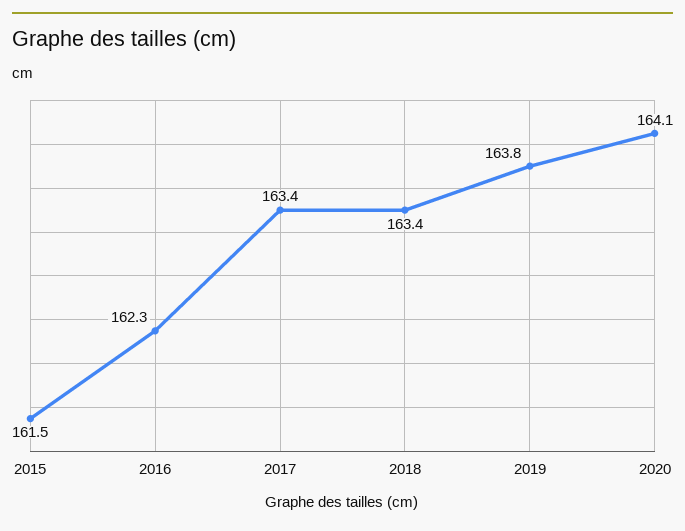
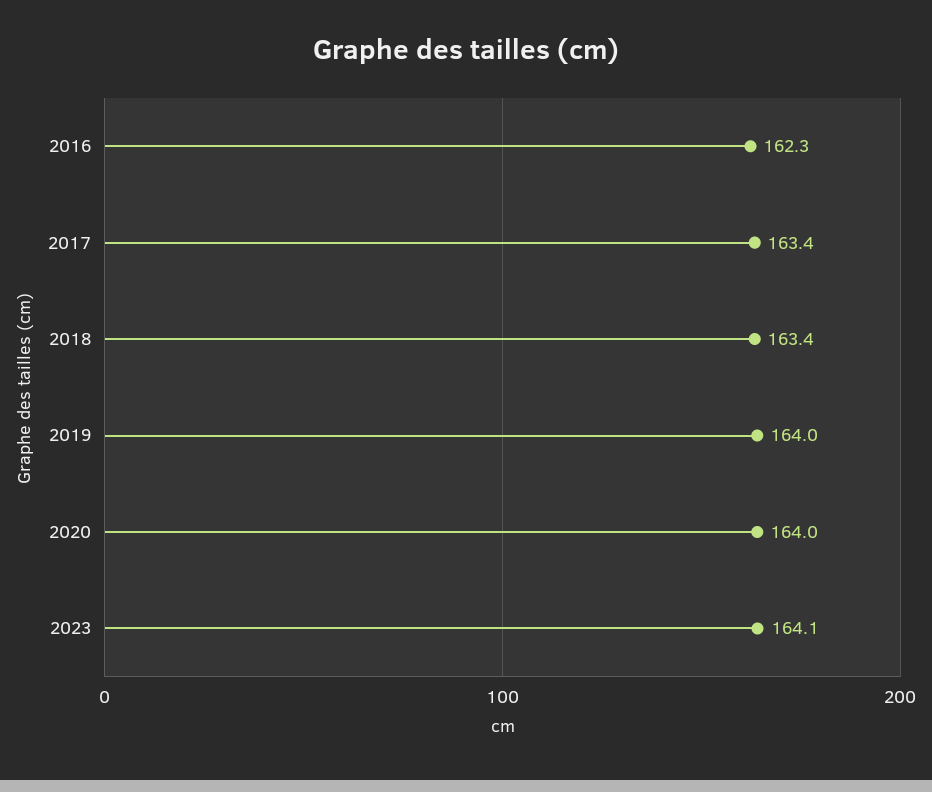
2015: 161.5 -> none
2019: 163.8 -> 164
2020: 164.1 -> 164
2023: none -> 164.1

